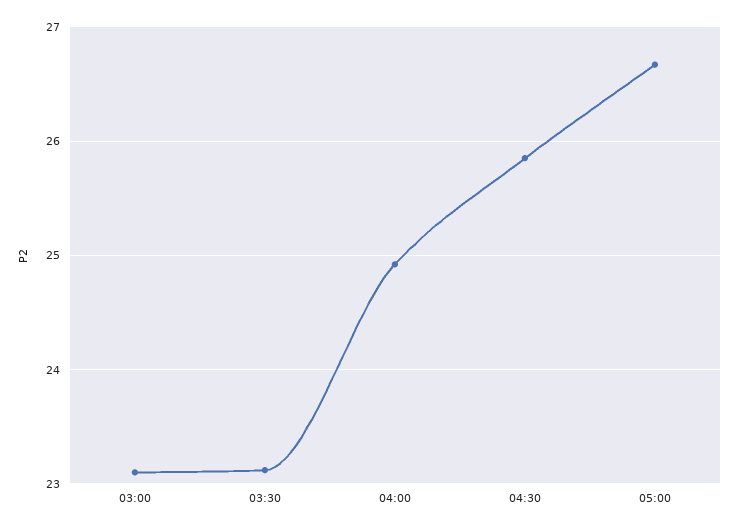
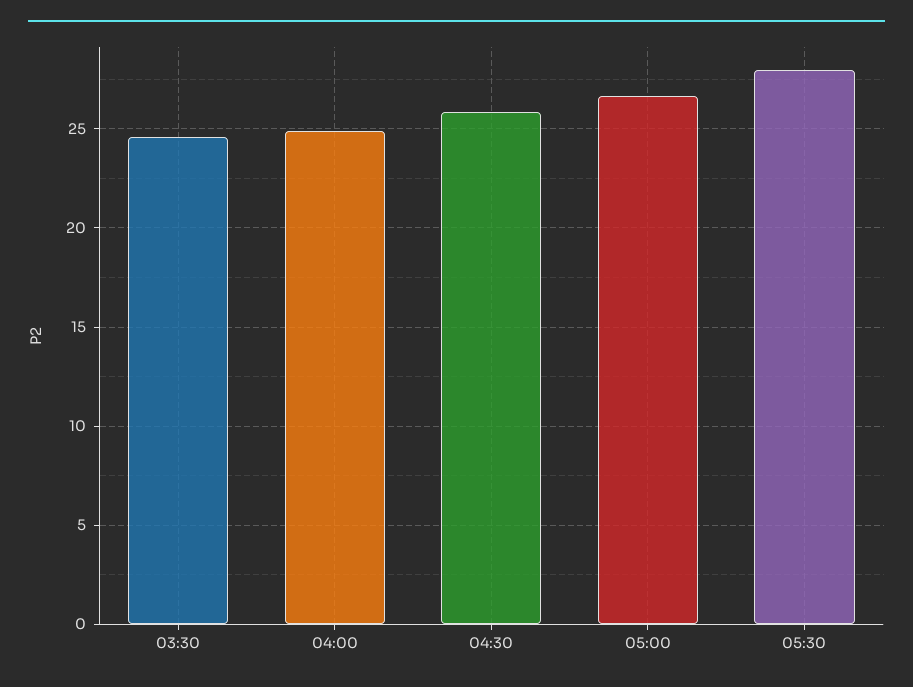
03:00: 23.1 -> none
03:30: 23.1 -> 24.5
05:30: none -> 28

